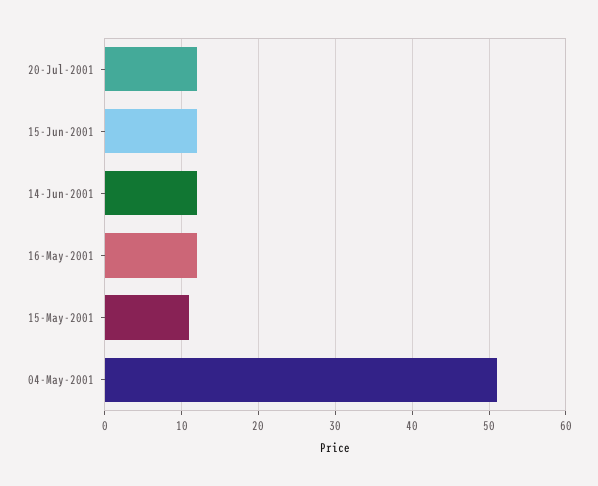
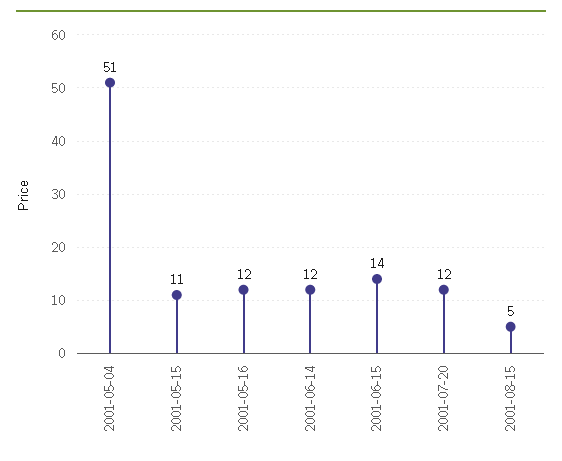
15-Jun-2001: 12 -> 14
2001-08-15: none -> 5

